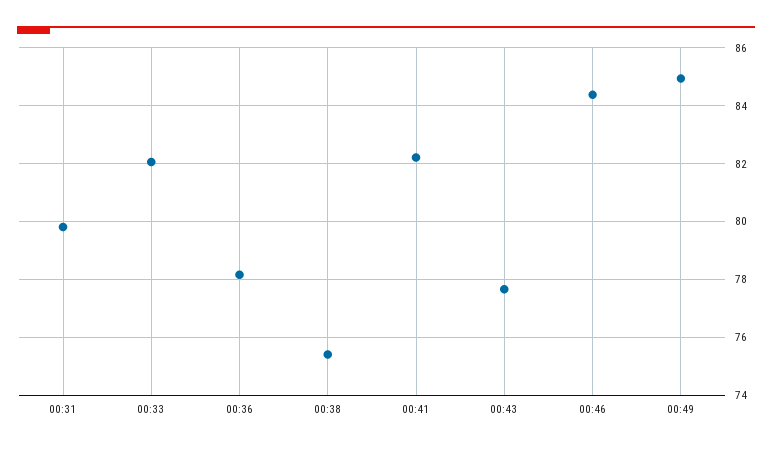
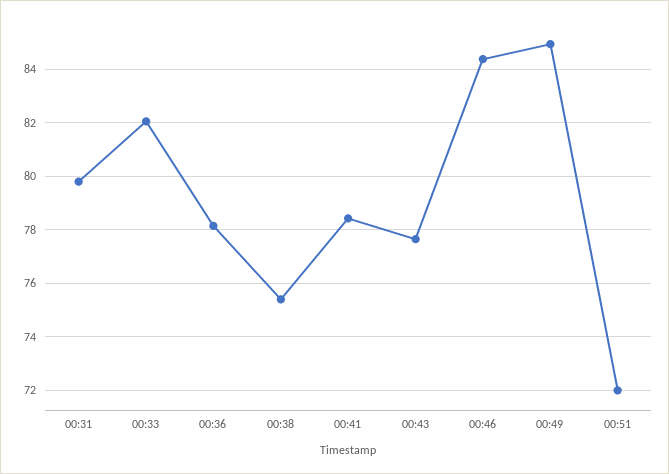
00:41: 82.25 -> 78.5
00:51: none -> 72

